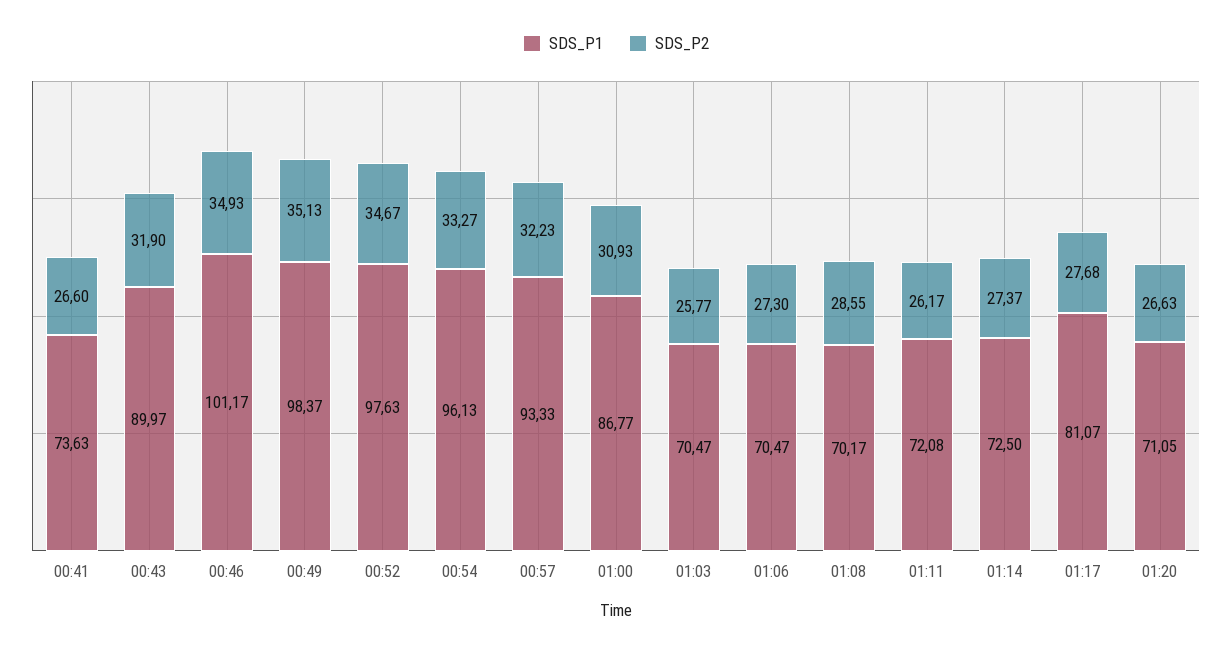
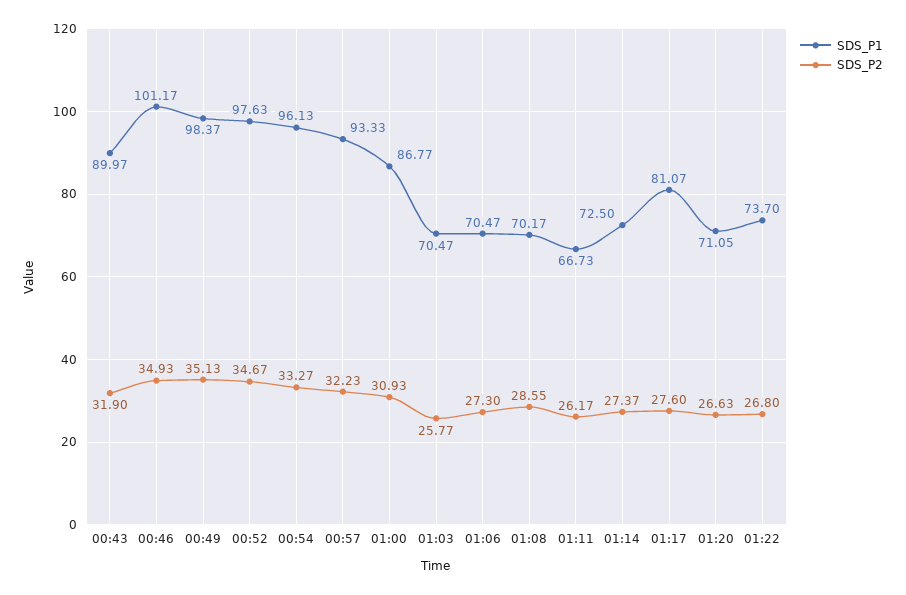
SDS_P1, 00:41: 73.63 -> none
SDS_P2, 00:41: 26.6 -> none
SDS_P1, 01:11: 72.08 -> 66.73
SDS_P2, 01:17: 27.68 -> 27.6
SDS_P1, 01:22: none -> 73.7
SDS_P2, 01:22: none -> 26.8

